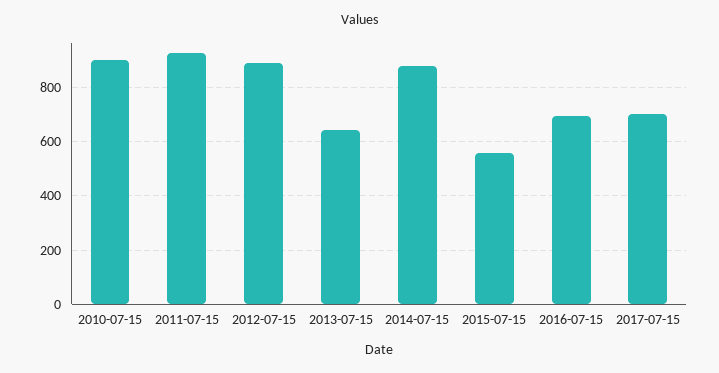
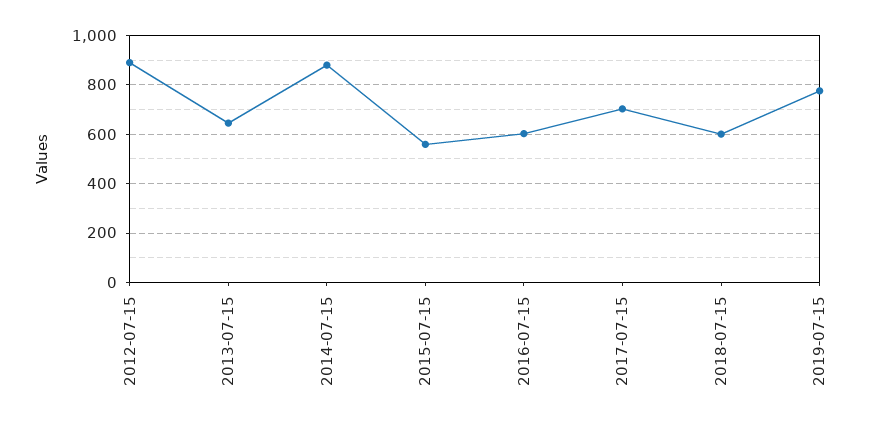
2010-07-15: 900 -> none
2011-07-15: 925 -> none
2016-07-15: 700 -> 600
2018-07-15: none -> 600
2019-07-15: none -> 775

